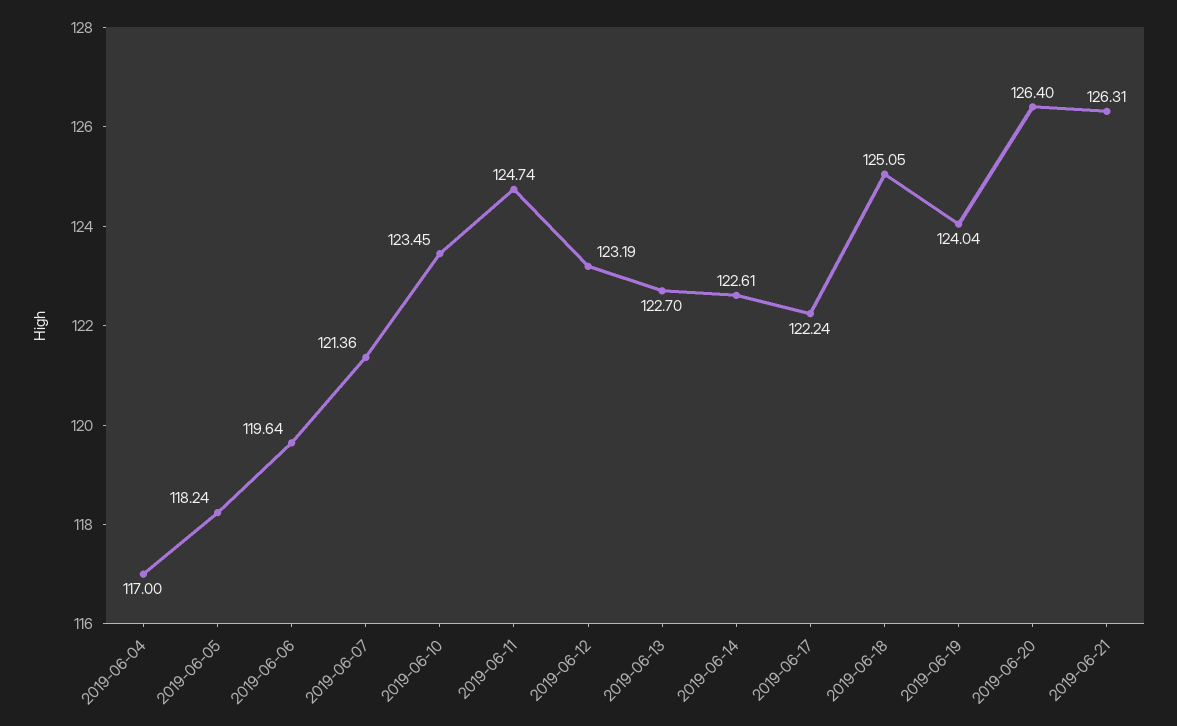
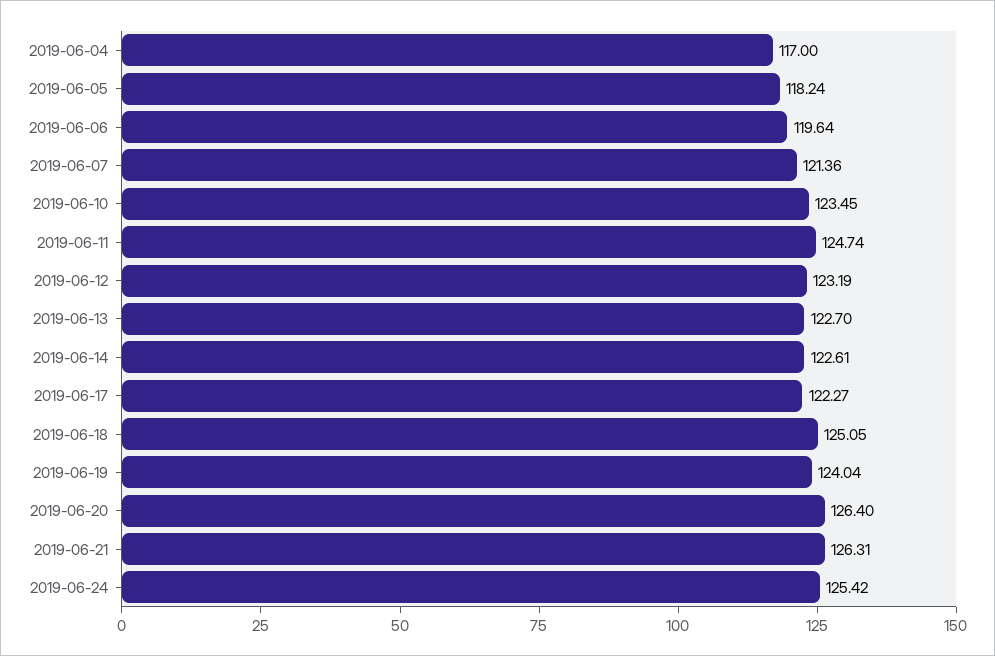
2019-06-17: 122.24 -> 122.27
2019-06-24: none -> 125.42

